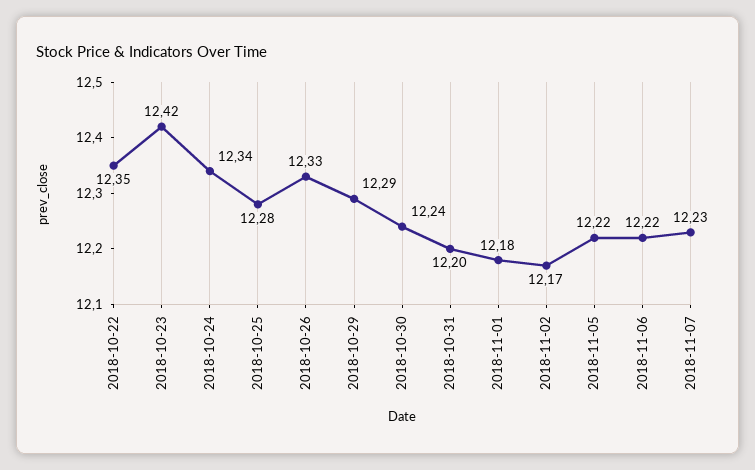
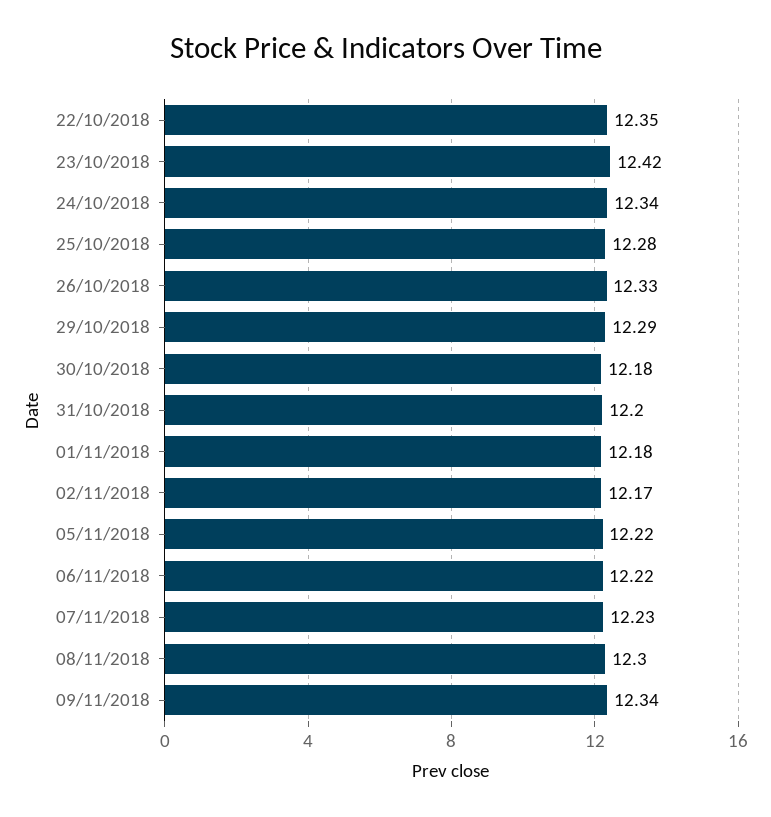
2018-10-30: 12.24 -> 12.18
08/11/2018: none -> 12.3
09/11/2018: none -> 12.34

